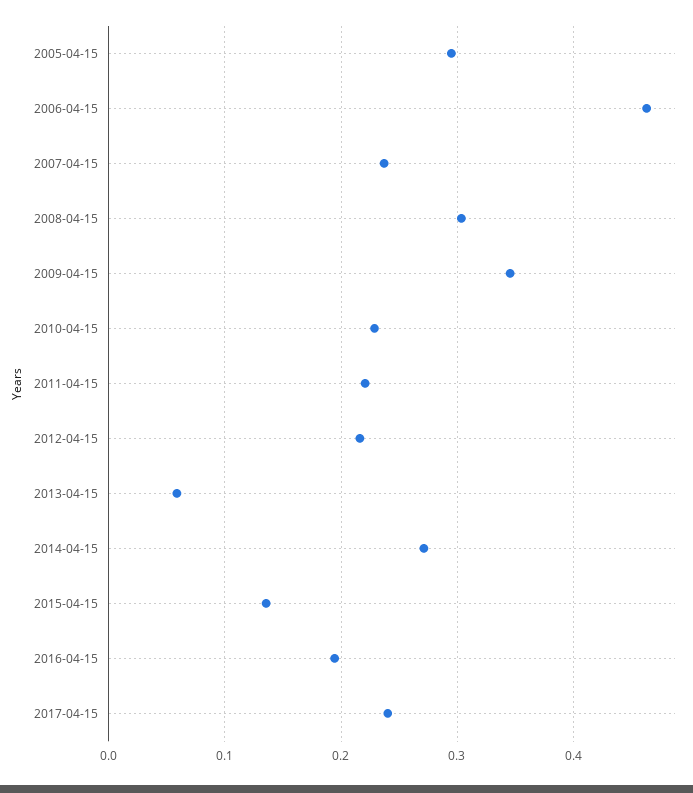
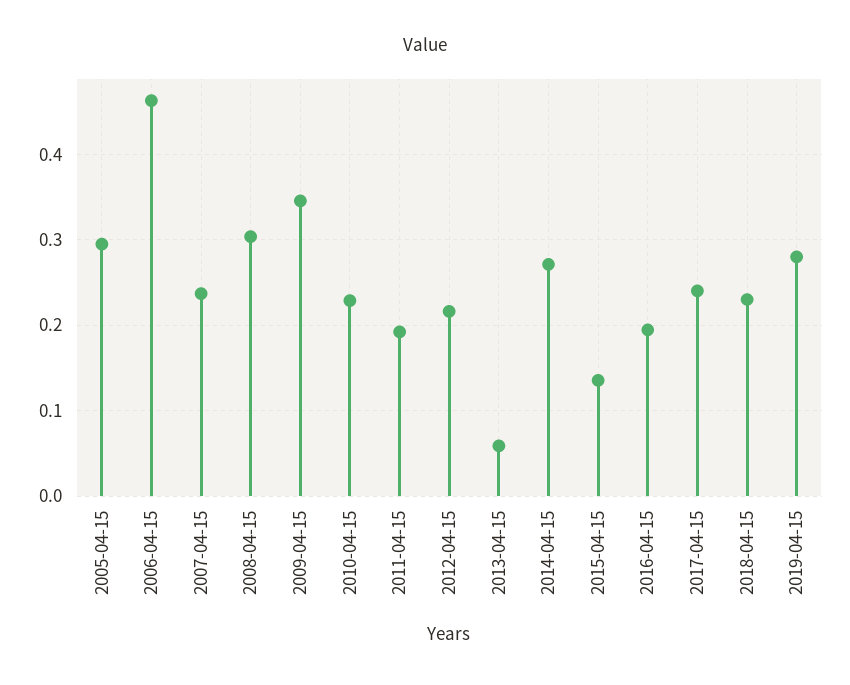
2011-04-15: 0.22 -> 0.19
2018-04-15: none -> 0.23
2019-04-15: none -> 0.28

